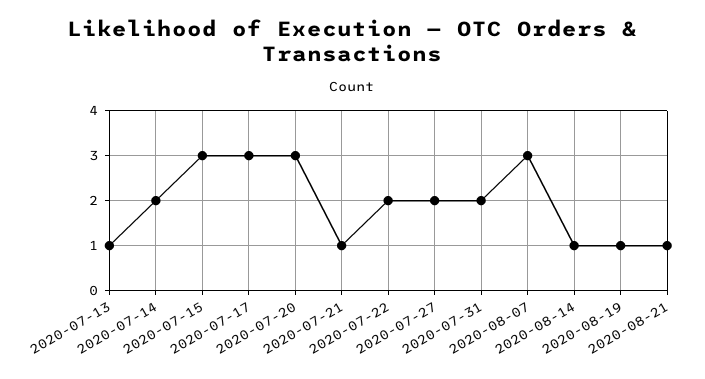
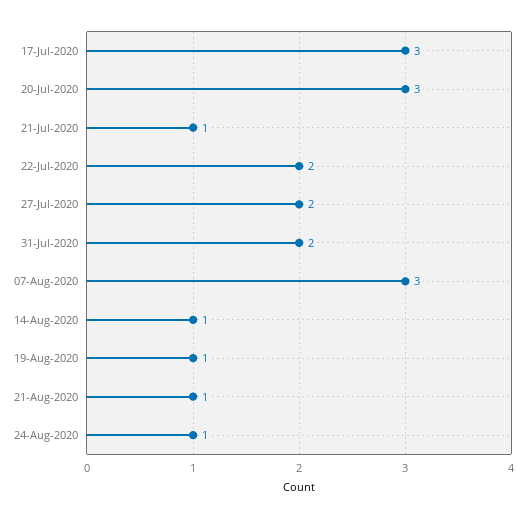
2020-07-13: 1 -> none
2020-07-14: 2 -> none
2020-07-15: 3 -> none
24-Aug-2020: none -> 1

